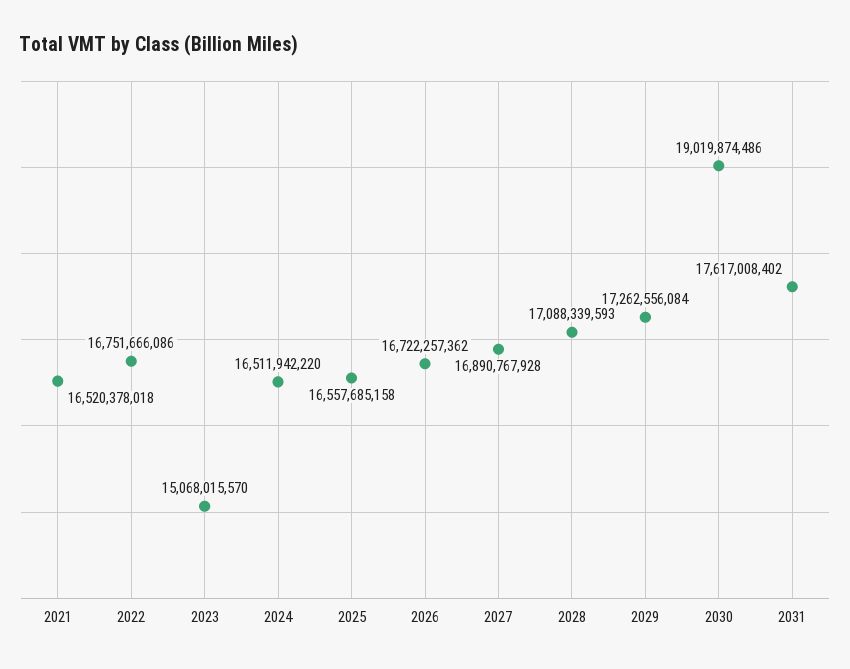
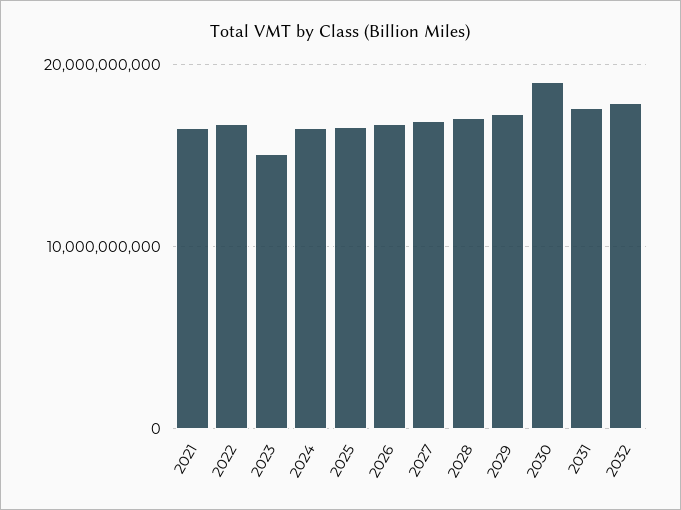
2032: none -> 18000000000

